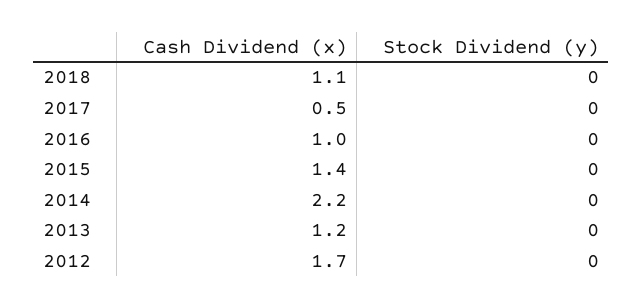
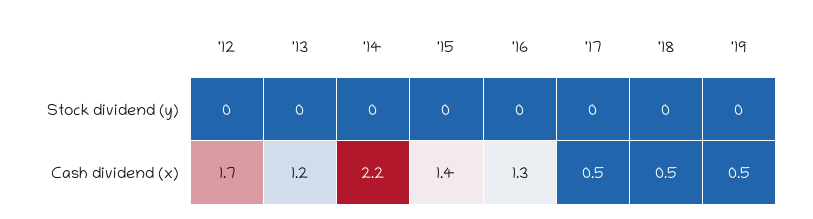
Cash Dividend (x), 2018: 1.1 -> 0.5
Cash Dividend (x), 2016: 1 -> 1.3
Stock Dividend (y), '19: none -> 0
Cash Dividend (x), '19: none -> 0.5

